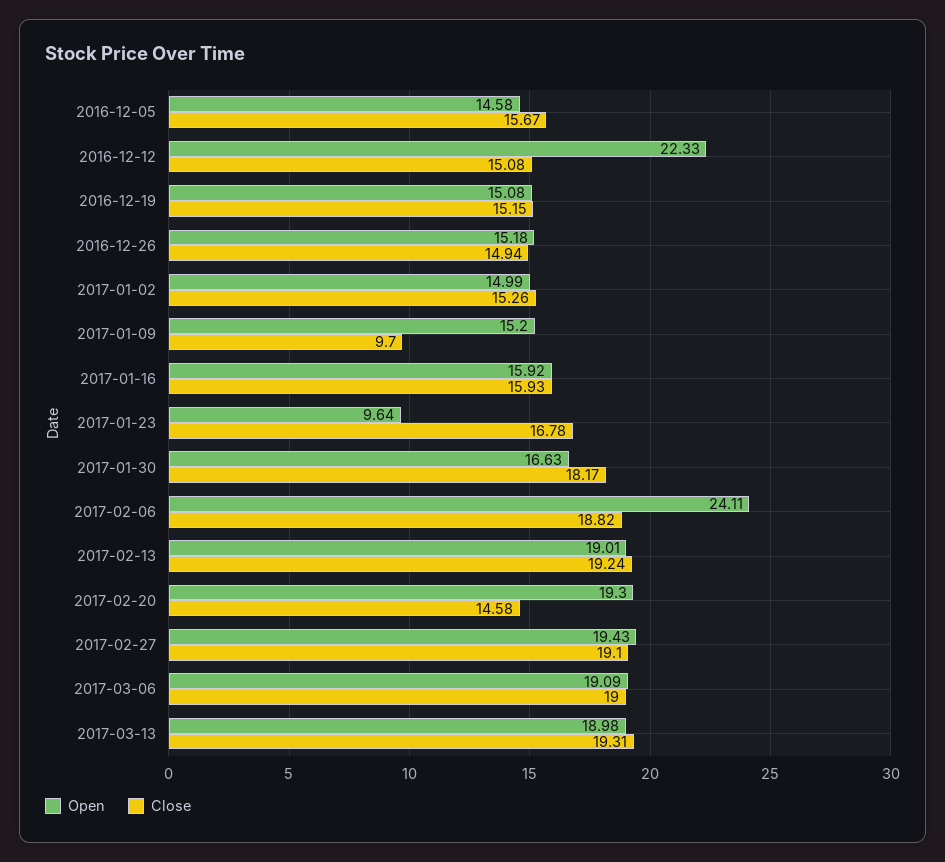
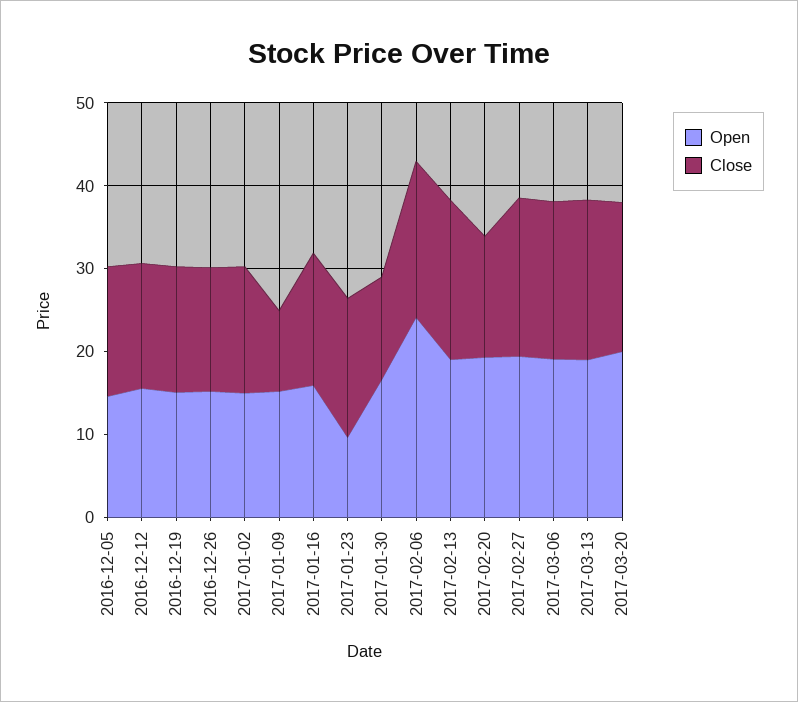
Open, 2016-12-12: 22.33 -> 16
Close, 2017-01-30: 18.17 -> 12
Open, 2017-03-20: none -> 20
Close, 2017-03-20: none -> 18

